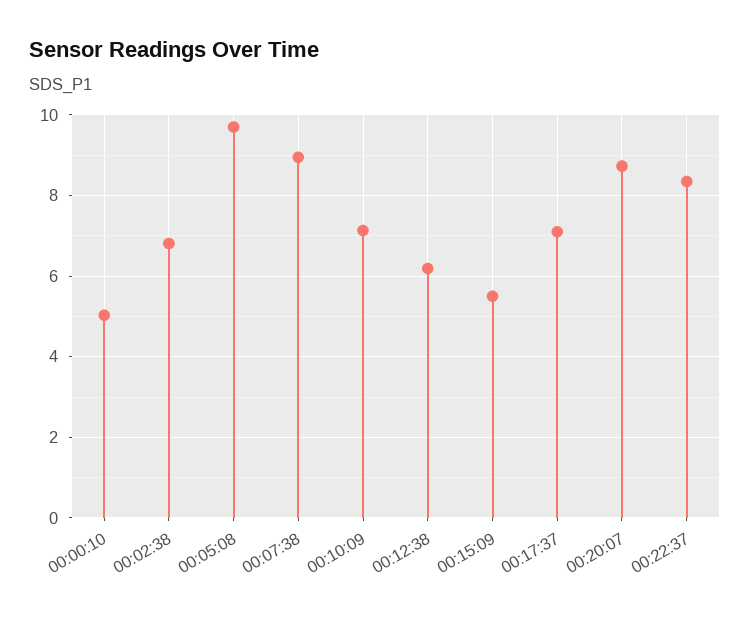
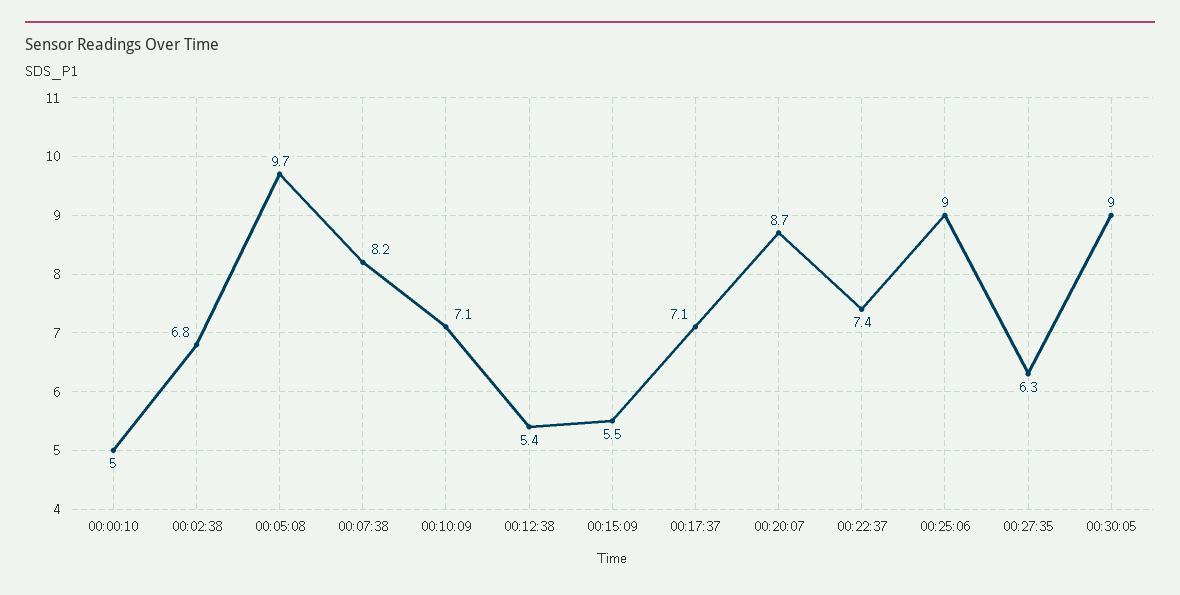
00:07:38: 9 -> 8.2
00:12:38: 6.2 -> 5.4
00:22:37: 8.4 -> 7.4
00:25:06: none -> 9
00:27:35: none -> 6.3
00:30:05: none -> 9

